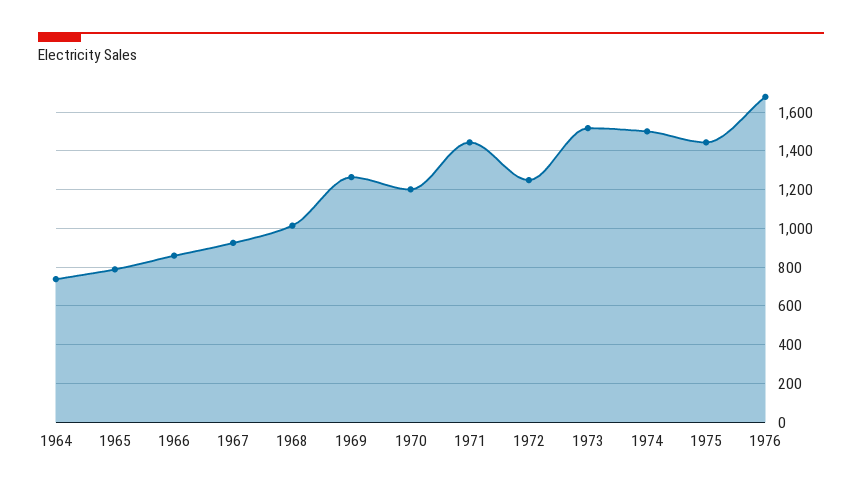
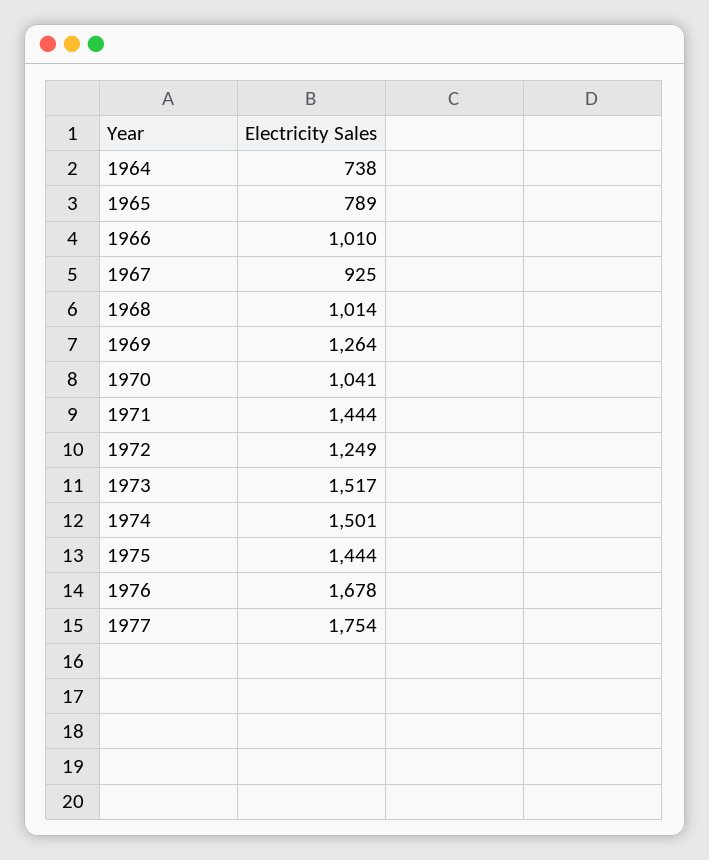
1966: 850 -> 1010
1970: 1200 -> 1041
1977: none -> 1754

